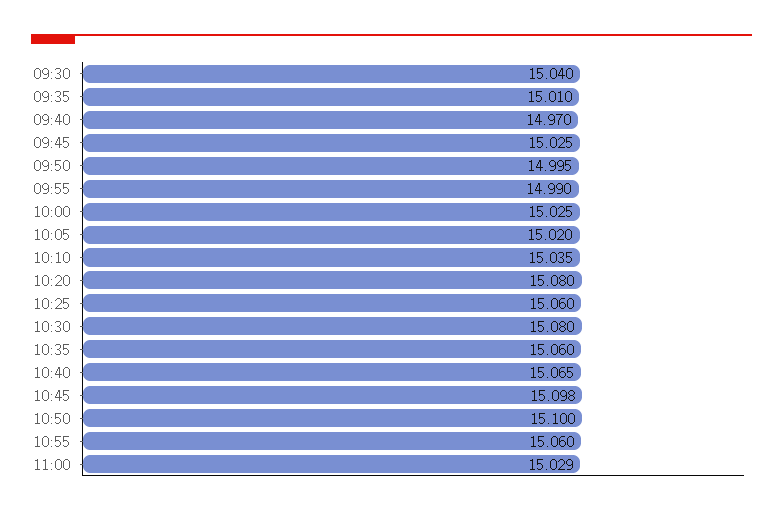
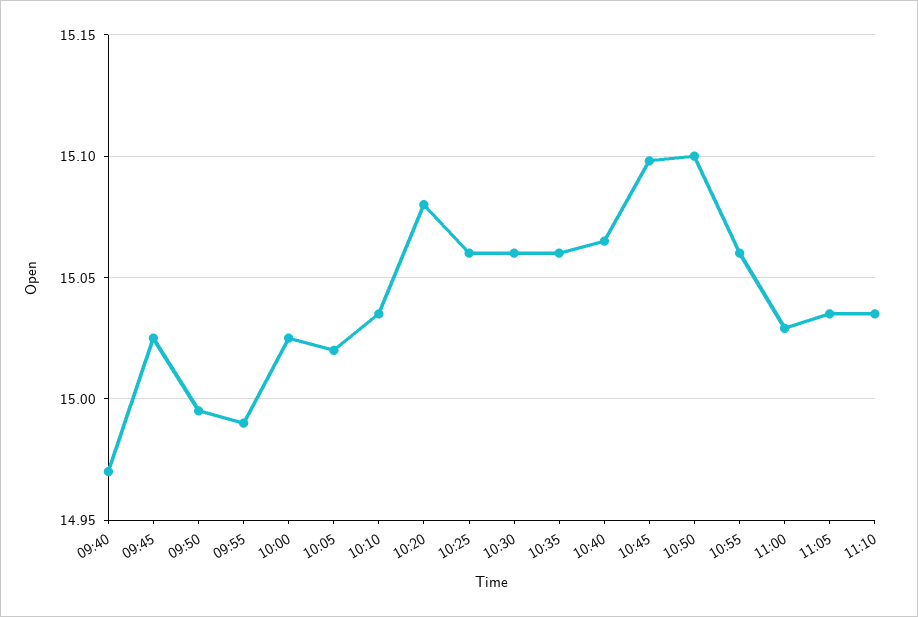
09:30: 15.04 -> none
09:35: 15.01 -> none
10:30: 15.08 -> 15.06
11:05: none -> 15.035
11:10: none -> 15.035

